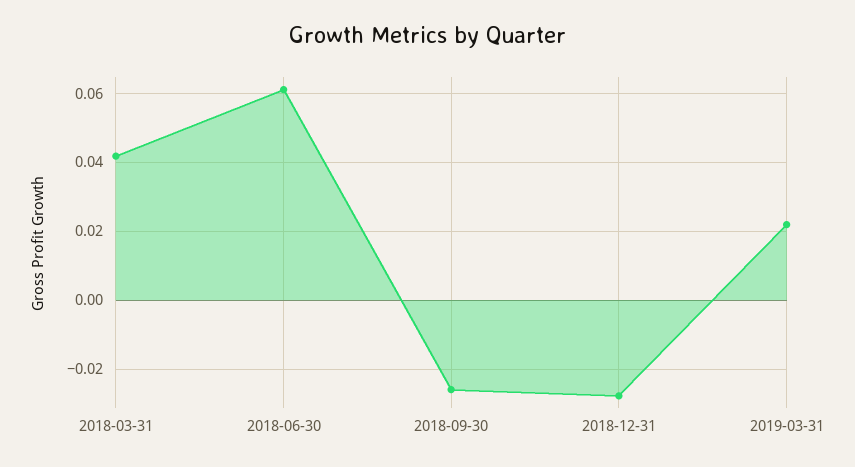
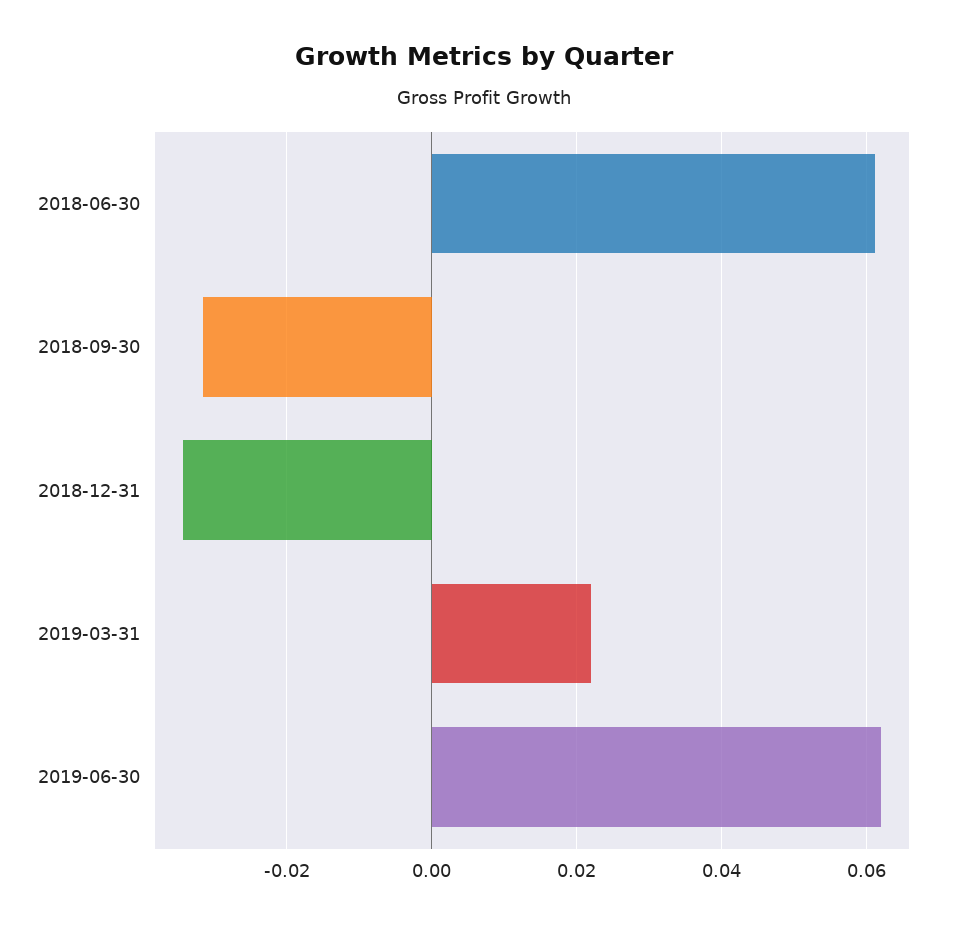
2018-03-31: 0.042 -> none
2018-09-30: -0.026 -> -0.032
2018-12-31: -0.028 -> -0.034
2019-06-30: none -> 0.062

